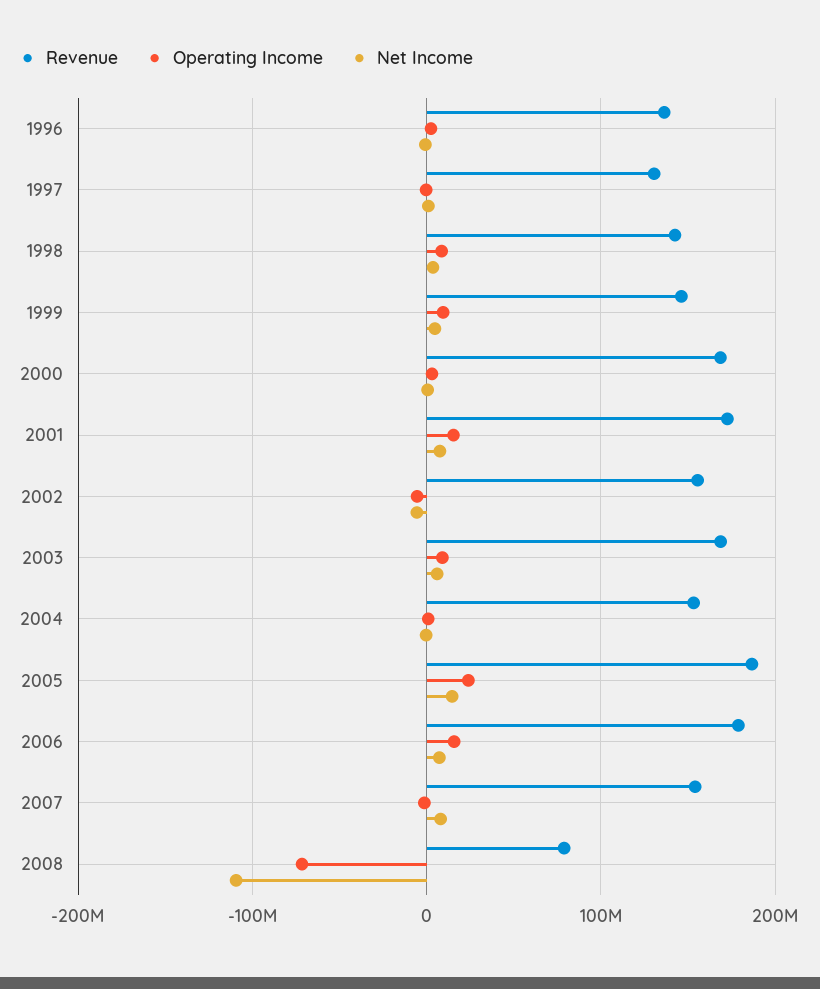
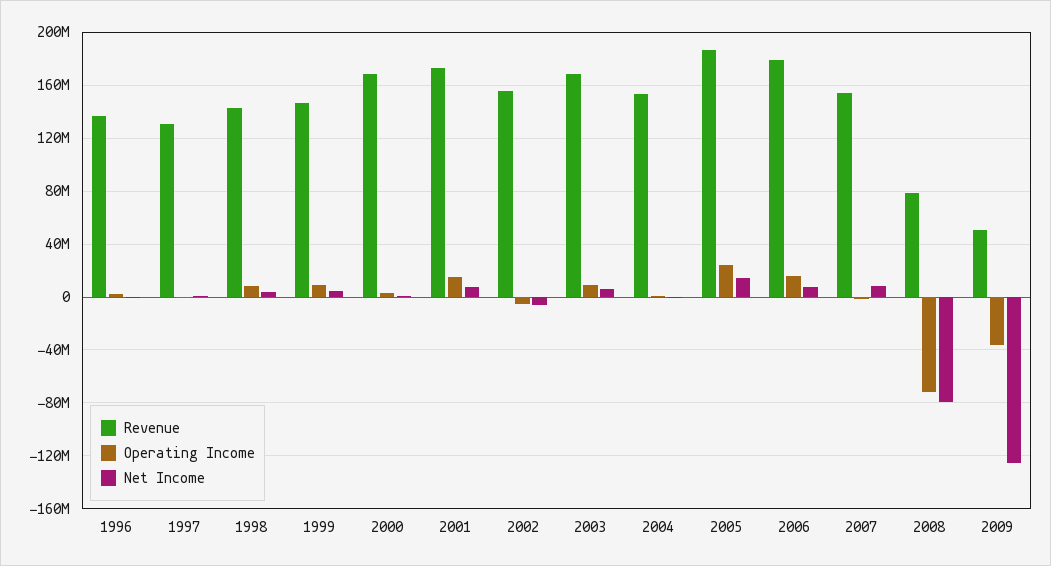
Net Income, 2008: -110000000 -> -80000000
Revenue, 2009: none -> 50000000
Operating Income, 2009: none -> -35000000
Net Income, 2009: none -> -125000000

